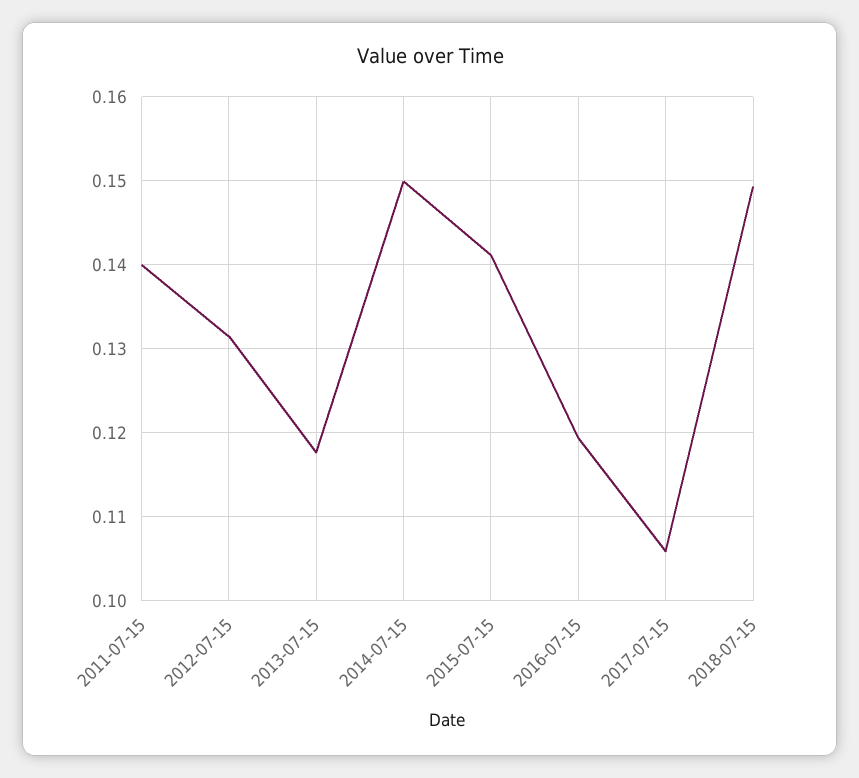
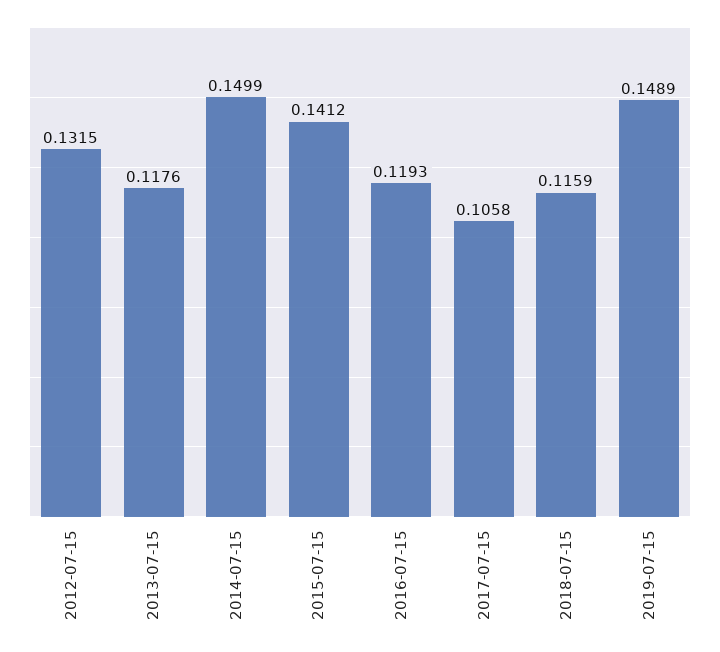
2011-07-15: 0.14 -> none
2018-07-15: 0.149 -> 0.1159
2019-07-15: none -> 0.1489

